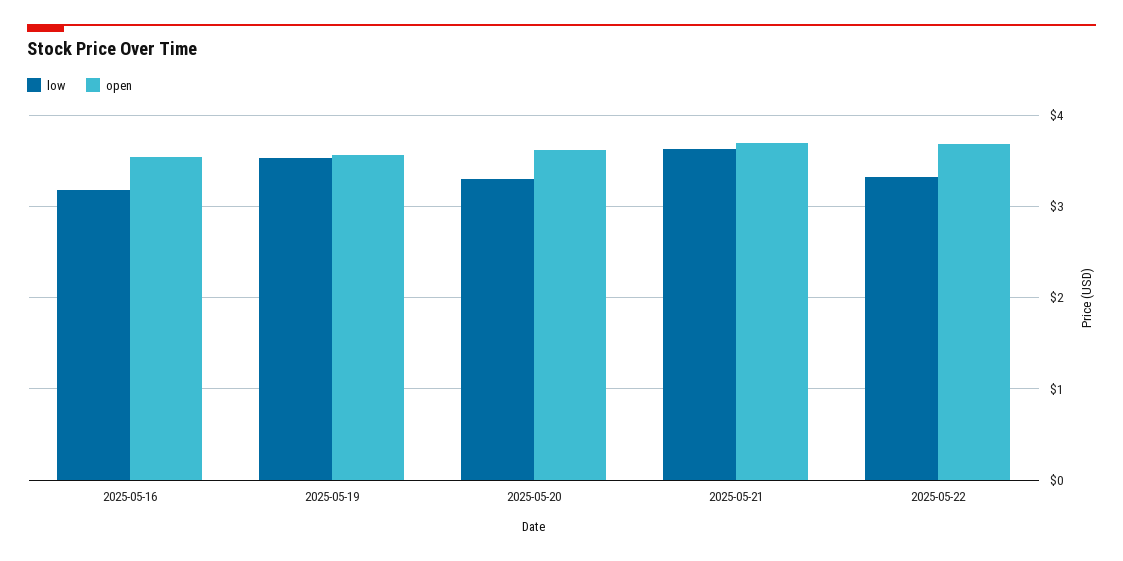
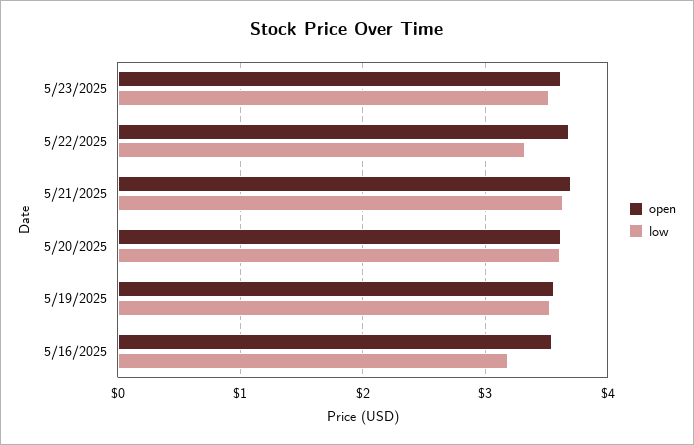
low, 2025-05-20: 3.3 -> 3.6
open, 5/23/2025: none -> 3.6
low, 5/23/2025: none -> 3.5

